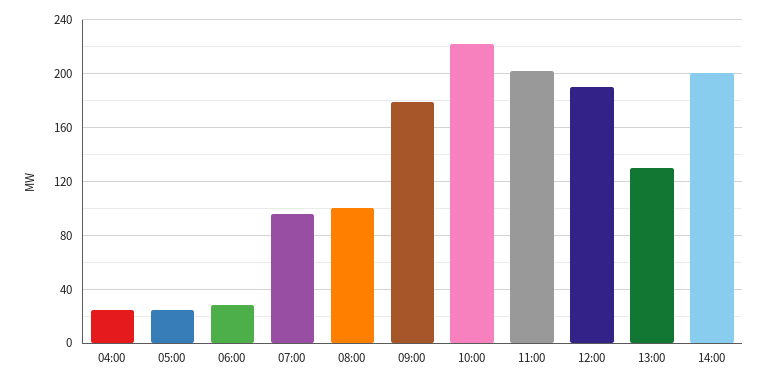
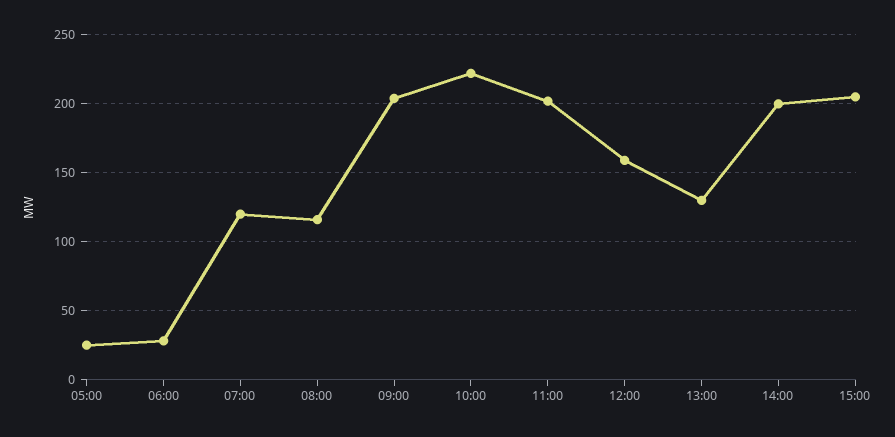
04:00: 25 -> none
07:00: 95 -> 120
08:00: 100 -> 115
09:00: 180 -> 205
12:00: 190 -> 160
15:00: none -> 205

